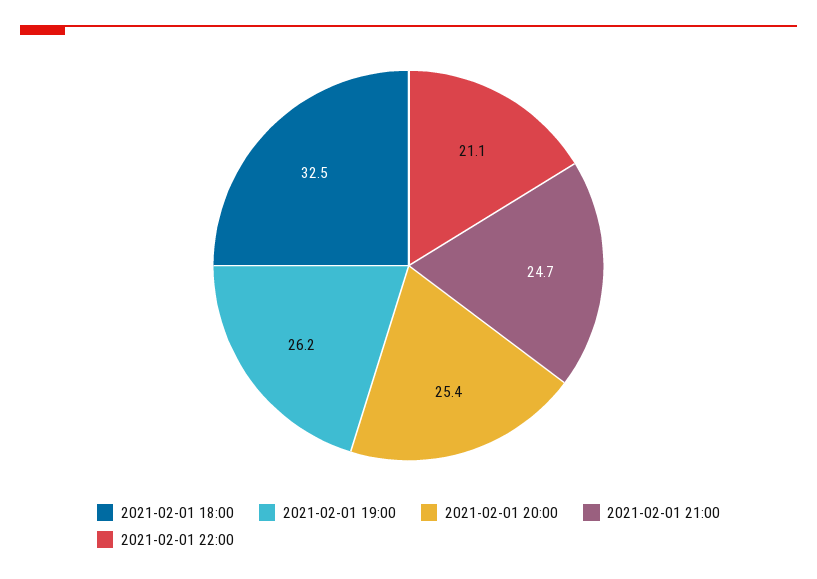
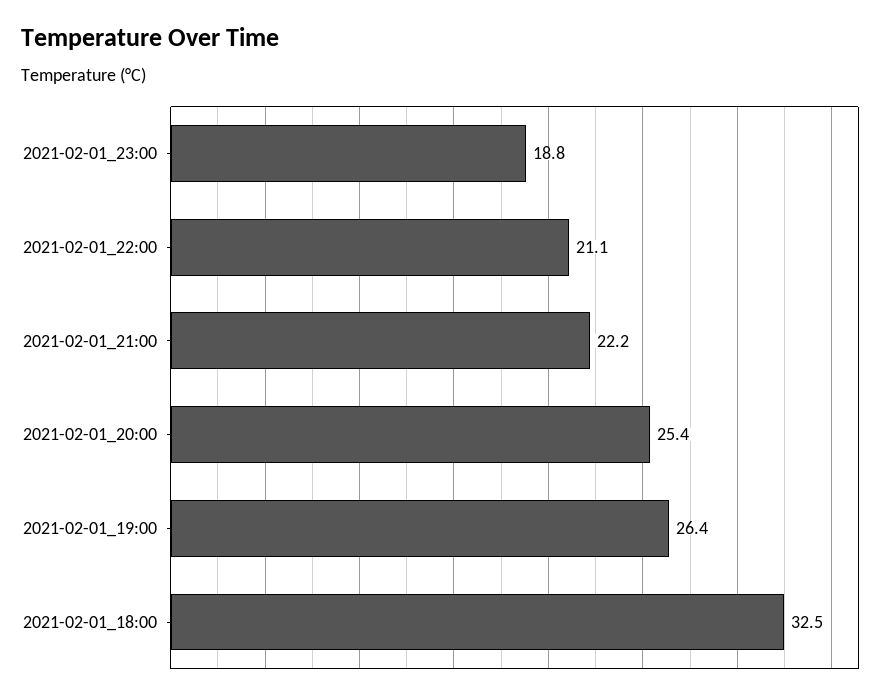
2021-02-01 19:00: 26.2 -> 26.4
2021-02-01 21:00: 24.7 -> 22.2
2021-02-01_23:00: none -> 18.8

